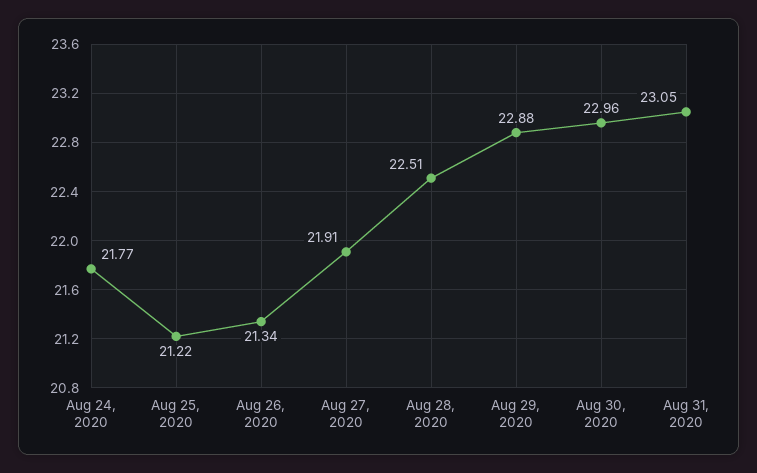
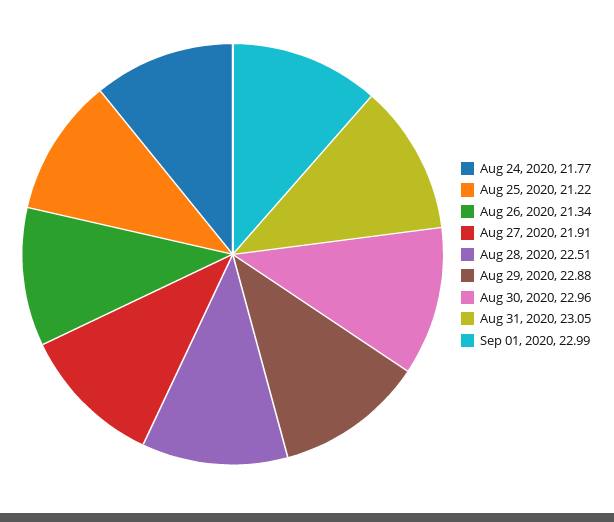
Sep 01, 2020: none -> 22.99

